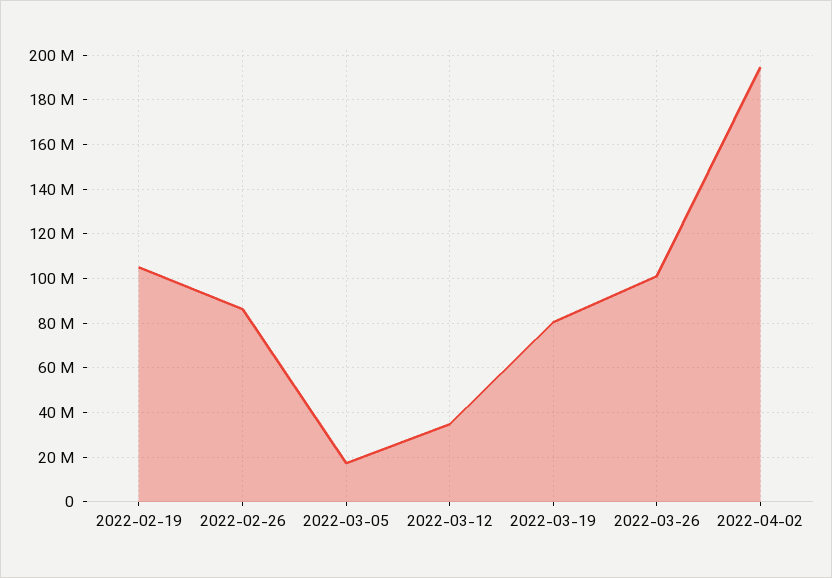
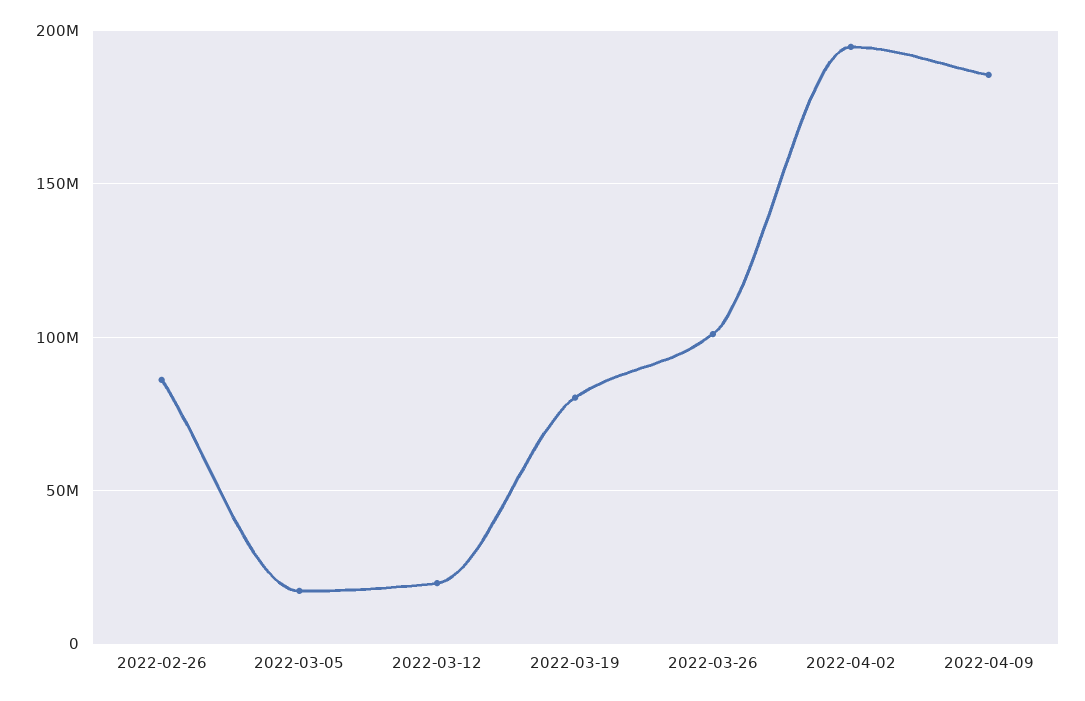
2022-02-19: 105000000 -> none
2022-03-12: 35000000 -> 20000000
2022-04-09: none -> 185000000

